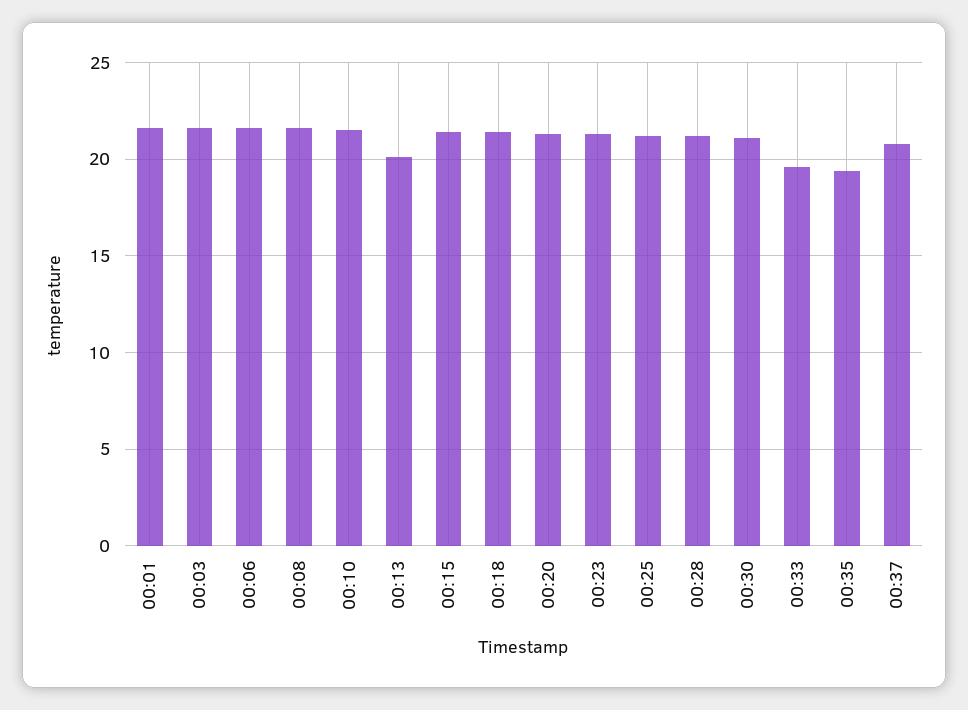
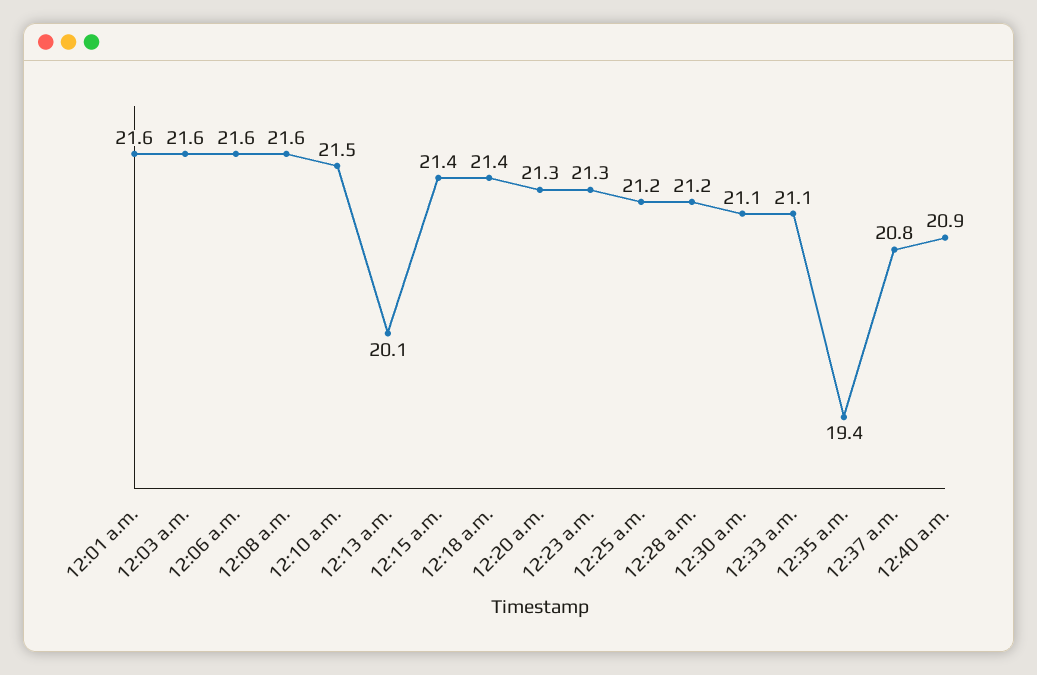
00:33: 19.5 -> 21.1
12:40 a.m.: none -> 20.9

